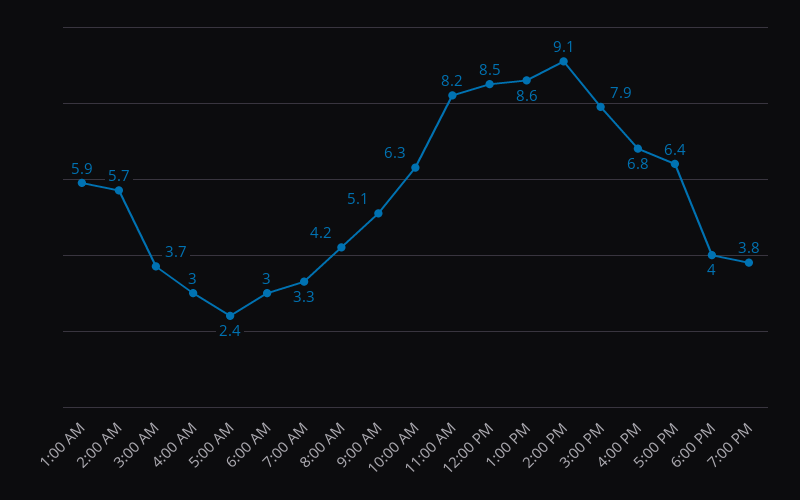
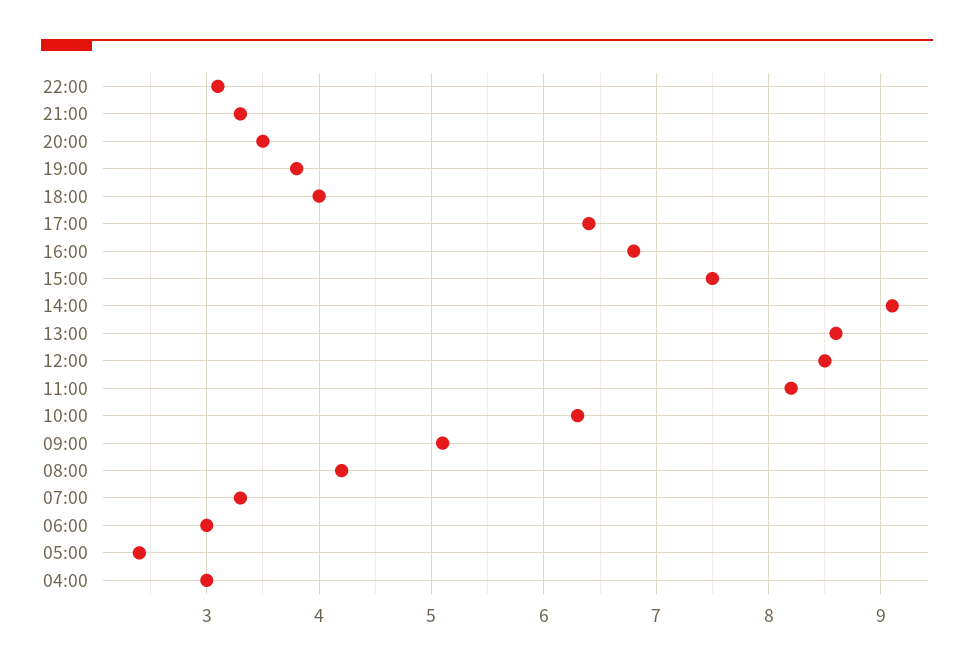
1:00 AM: 5.9 -> none
2:00 AM: 5.7 -> none
3:00 AM: 3.7 -> none
3:00 PM: 7.9 -> 7.5
22:00: none -> 3.1
21:00: none -> 3.3
20:00: none -> 3.5

